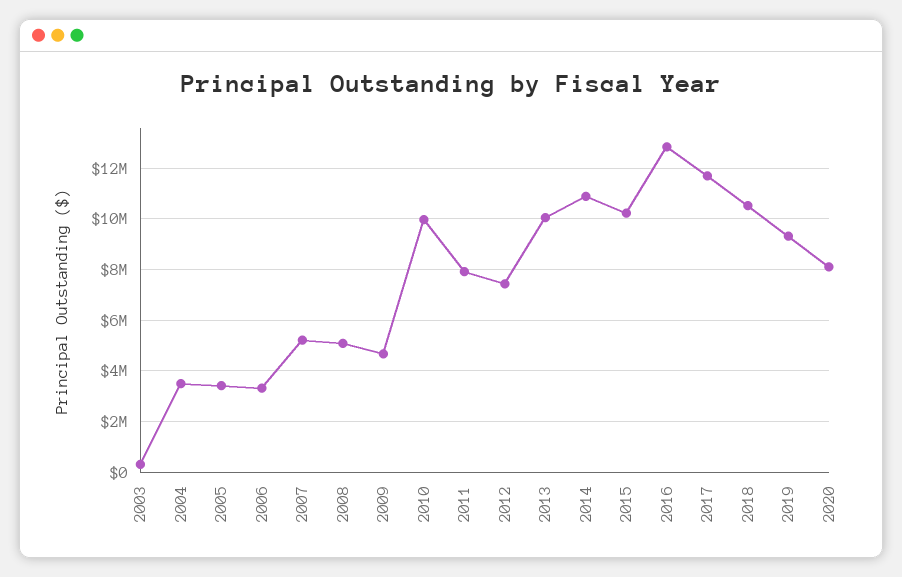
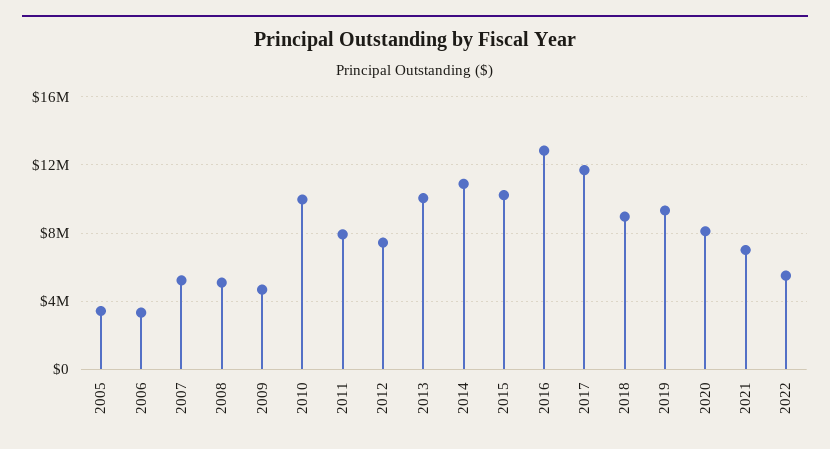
2003: 250000 -> none
2004: 3500000 -> none
2018: 10500000 -> 9000000
2021: none -> 7000000
2022: none -> 5500000

